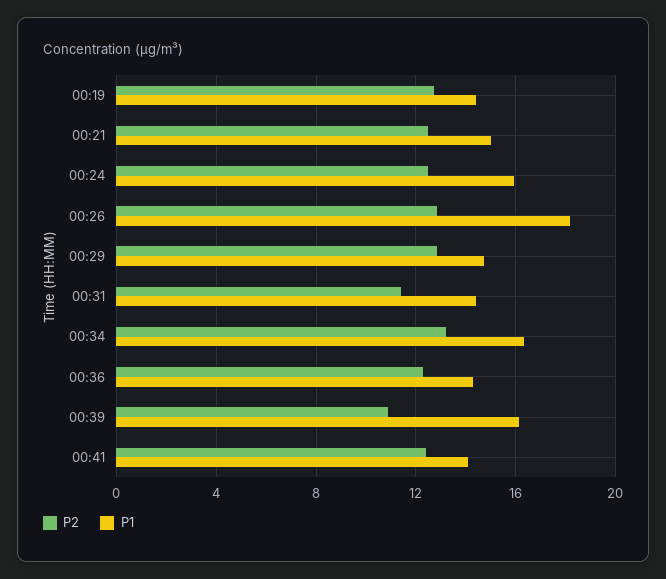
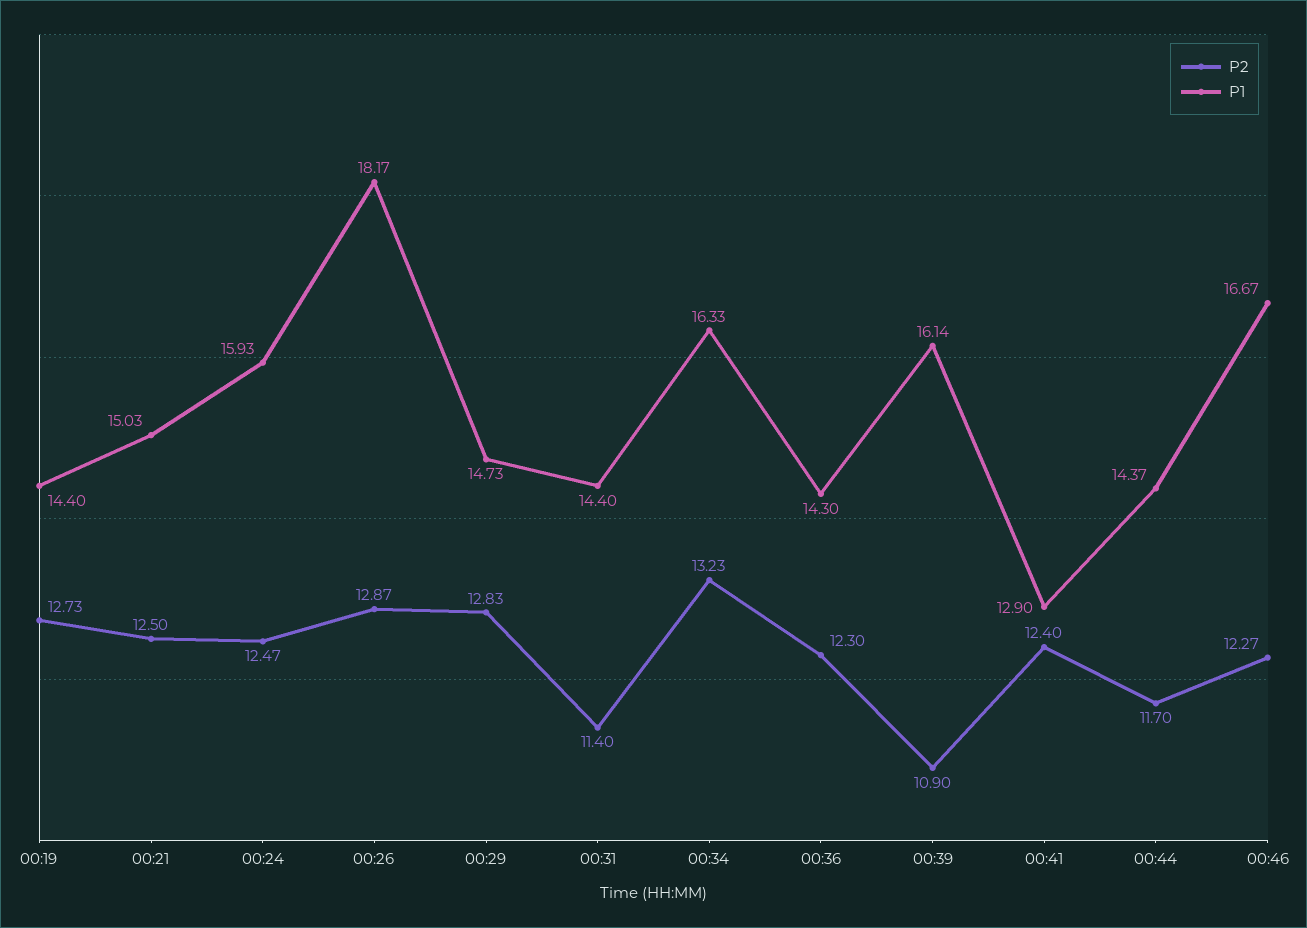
P1, 00:41: 14 -> 12.9
P2, 00:44: none -> 11.7
P1, 00:44: none -> 14.37
P2, 00:46: none -> 12.27
P1, 00:46: none -> 16.67

